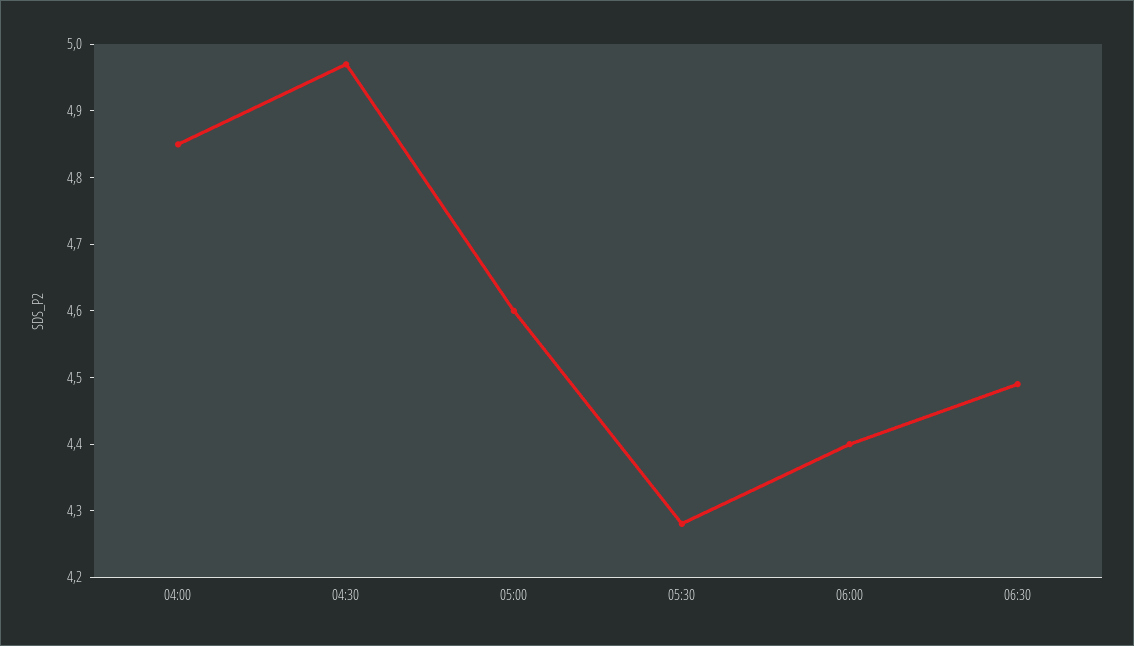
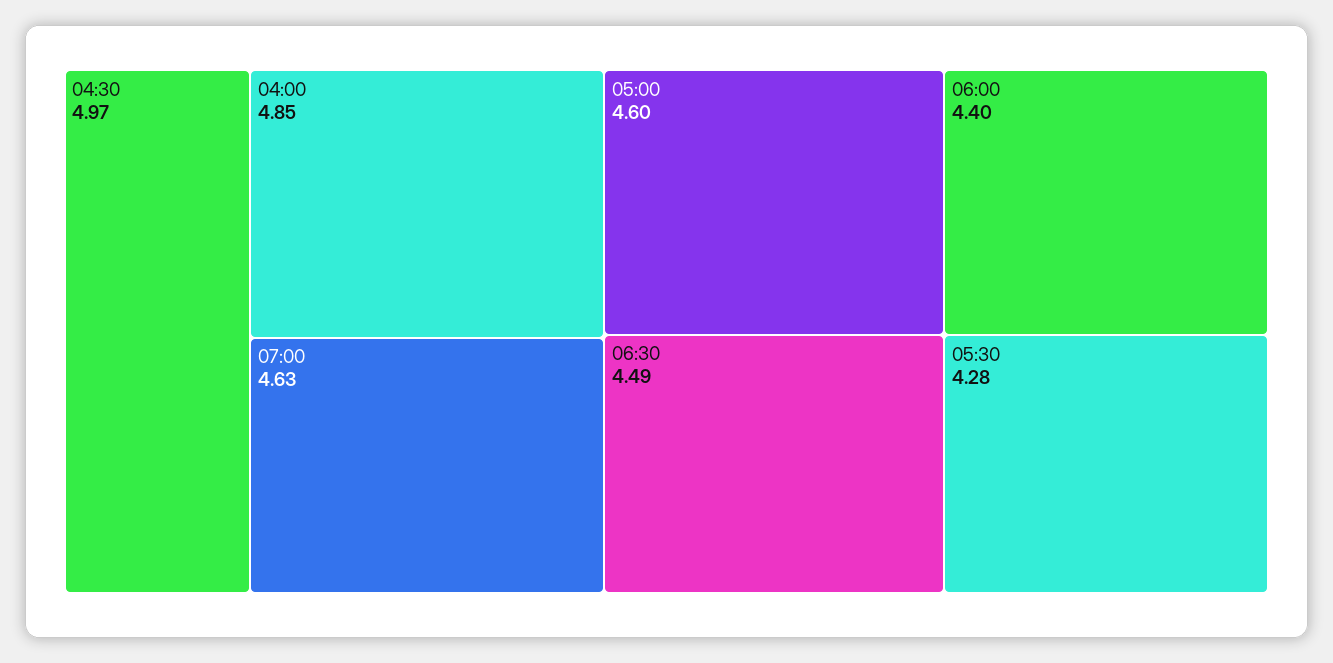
07:00: none -> 4.63

